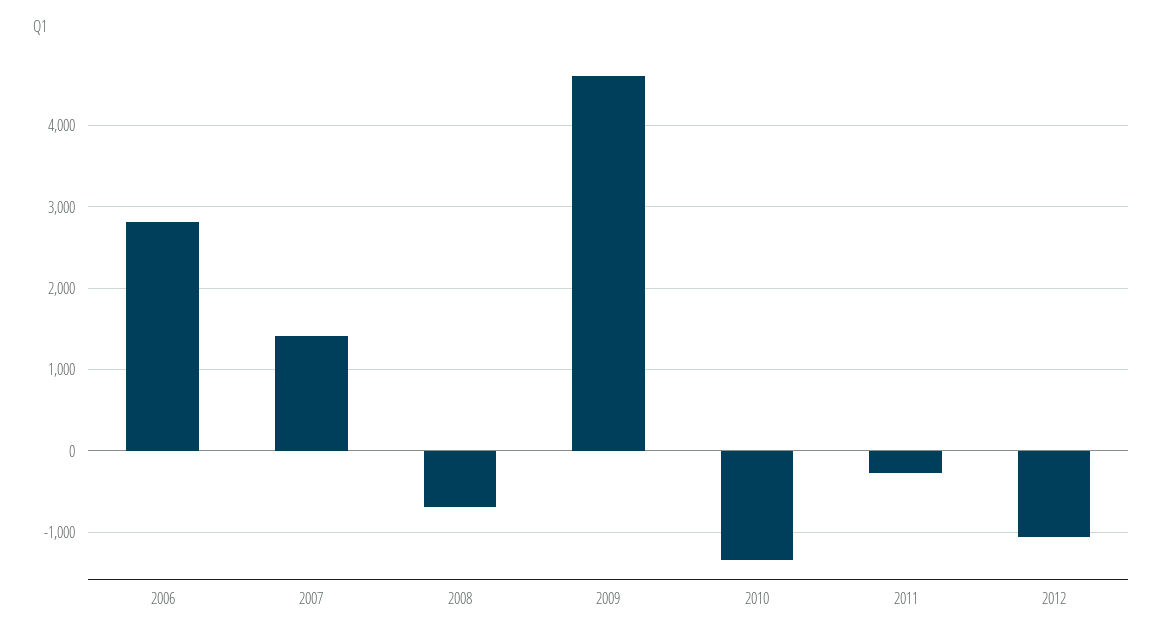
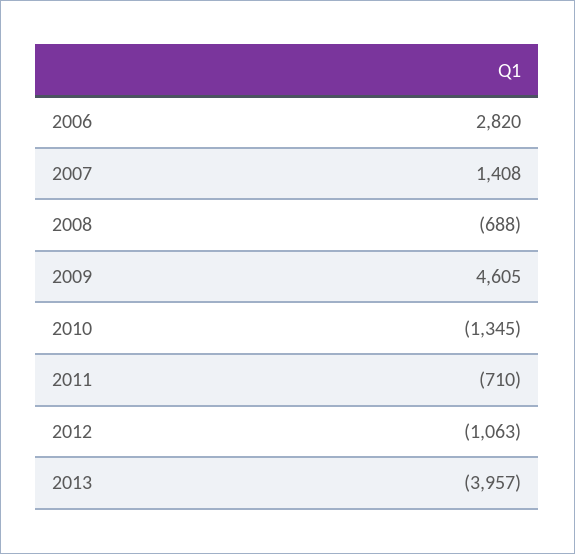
2011: -300 -> -710
2013: none -> -3957

